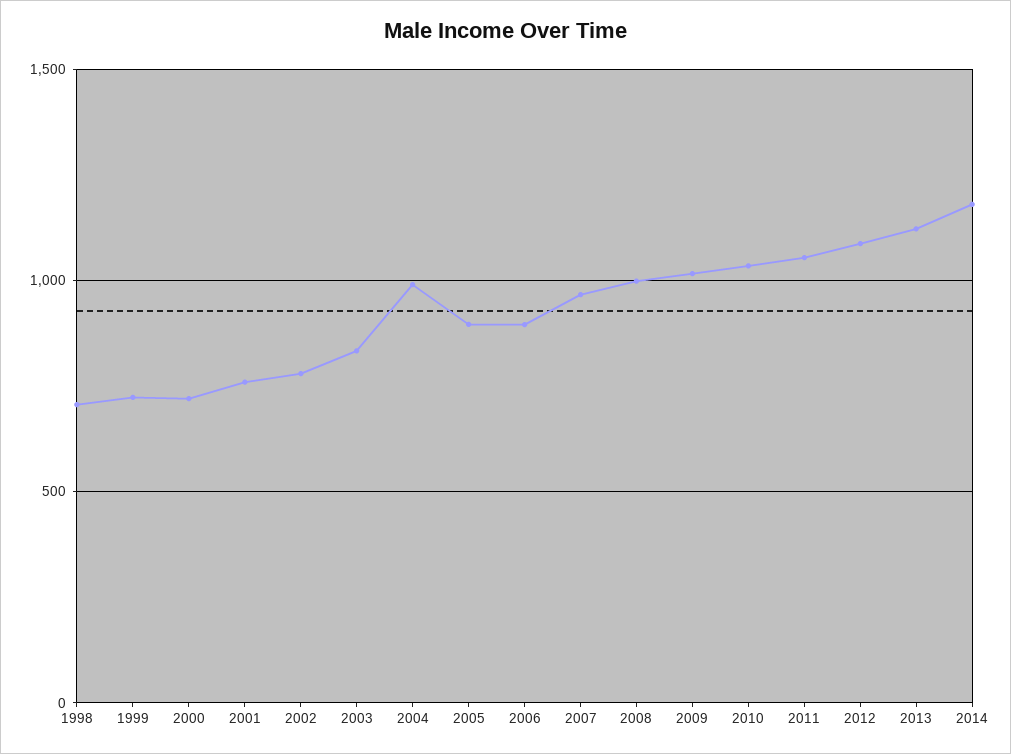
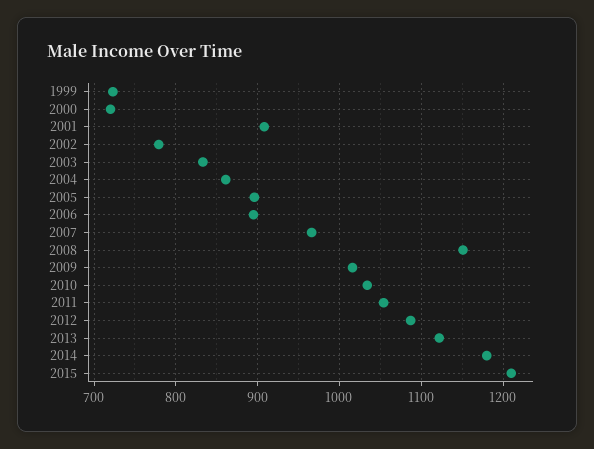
1998: 700 -> none
2001: 750 -> 910
2004: 1000 -> 860
2008: 1000 -> 1150
2015: none -> 1210

